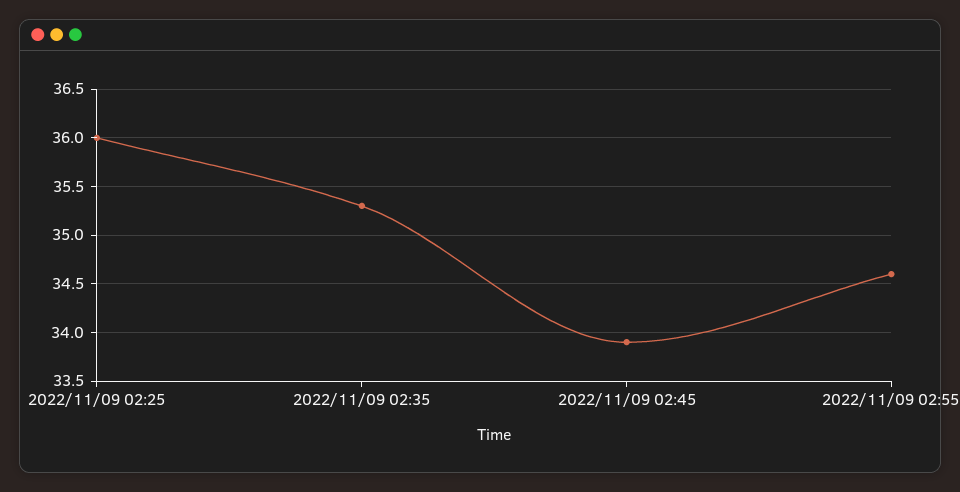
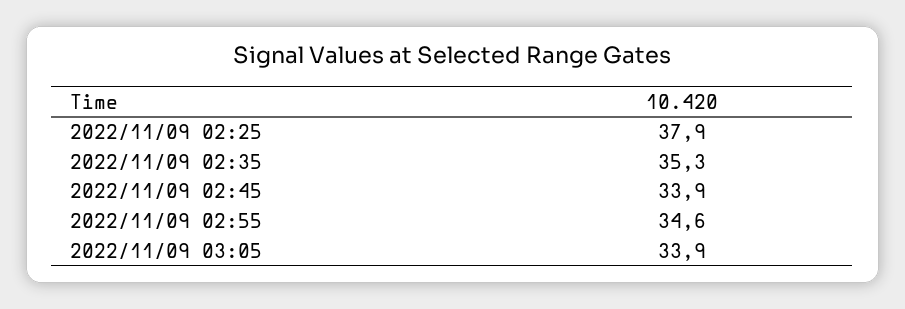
2022/11/09 02:25: 36 -> 37.9
2022/11/09 03:05: none -> 33.9

